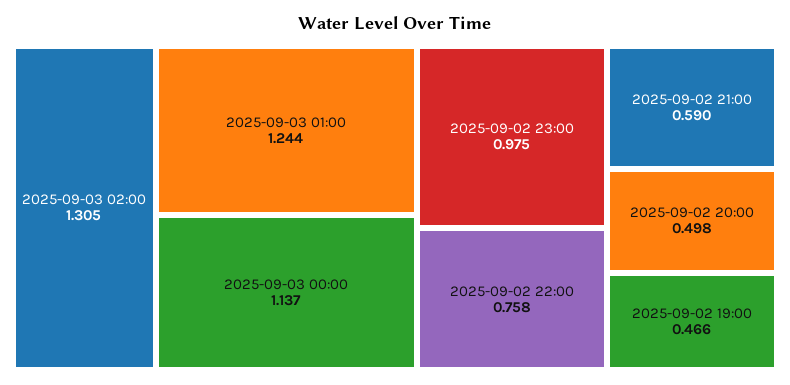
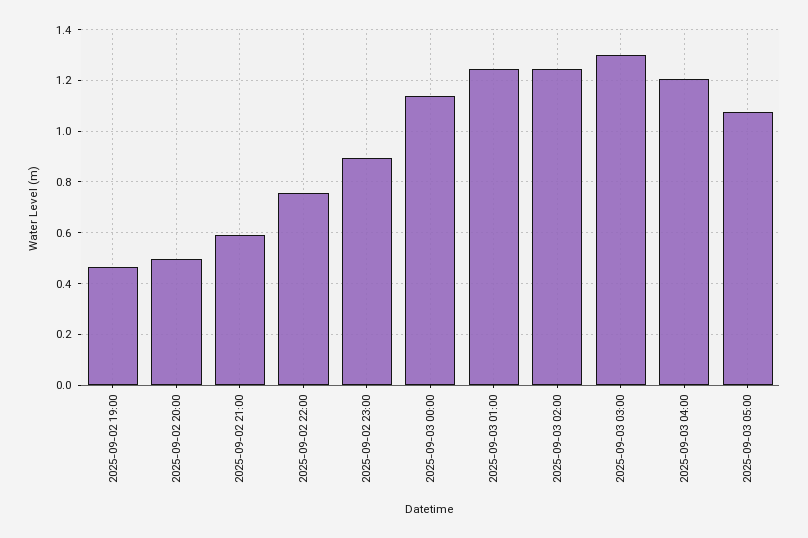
2025-09-03 02:00: 1.305 -> 1.25
2025-09-02 23:00: 0.975 -> 0.9
2025-09-03 03:00: none -> 1.3
2025-09-03 04:00: none -> 1.2
2025-09-03 05:00: none -> 1.075

